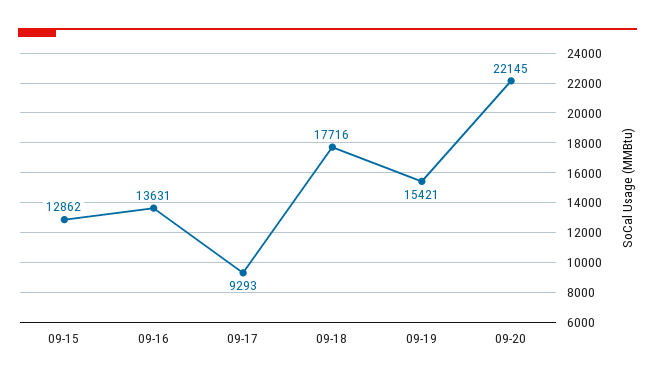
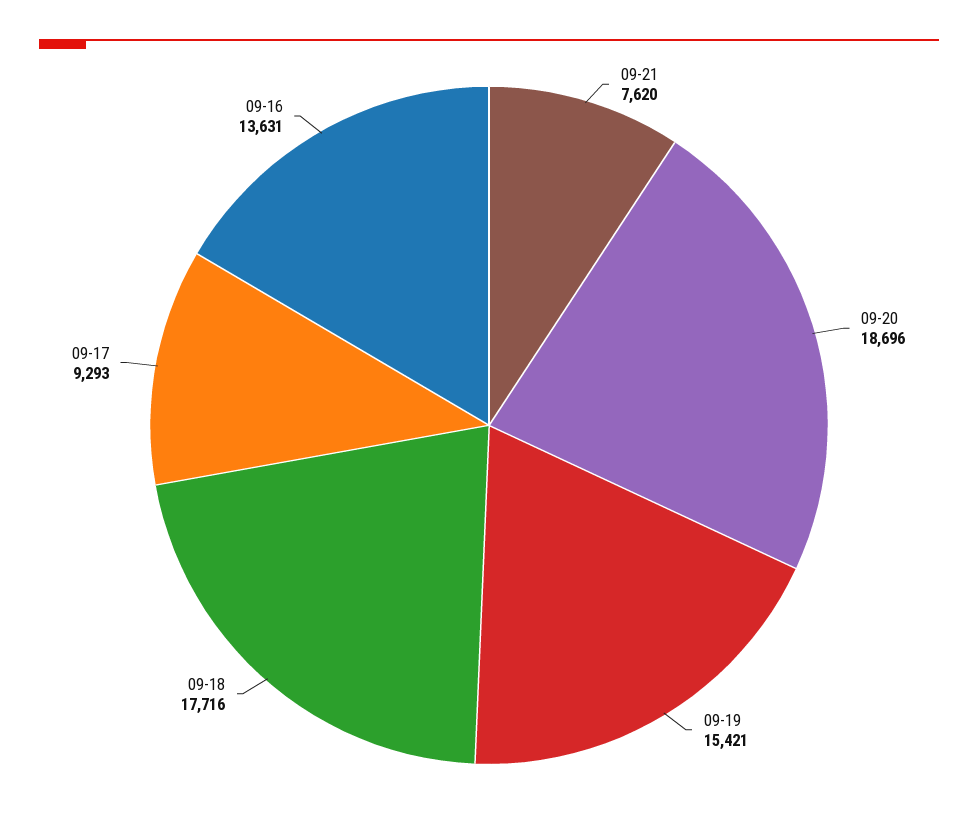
09-15: 12862 -> none
09-20: 22145 -> 18696
09-21: none -> 7620

